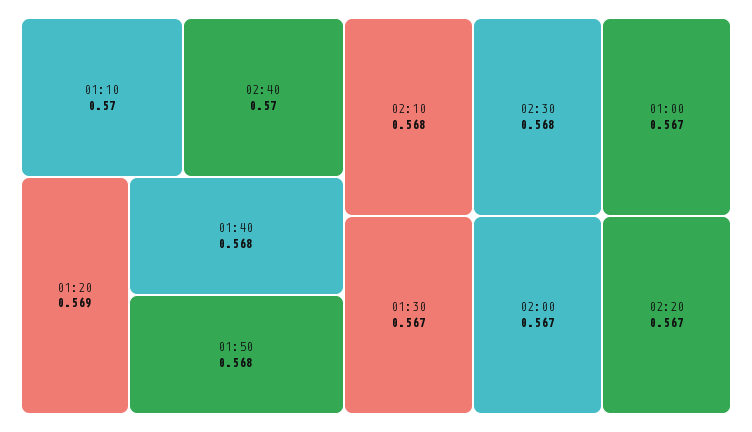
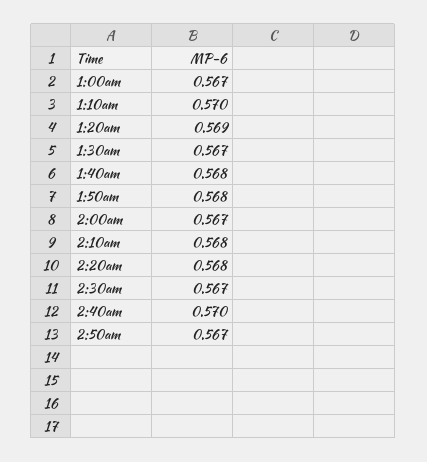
02:30: 0.568 -> 0.567
02:20: 0.567 -> 0.568
2:50am: none -> 0.567

